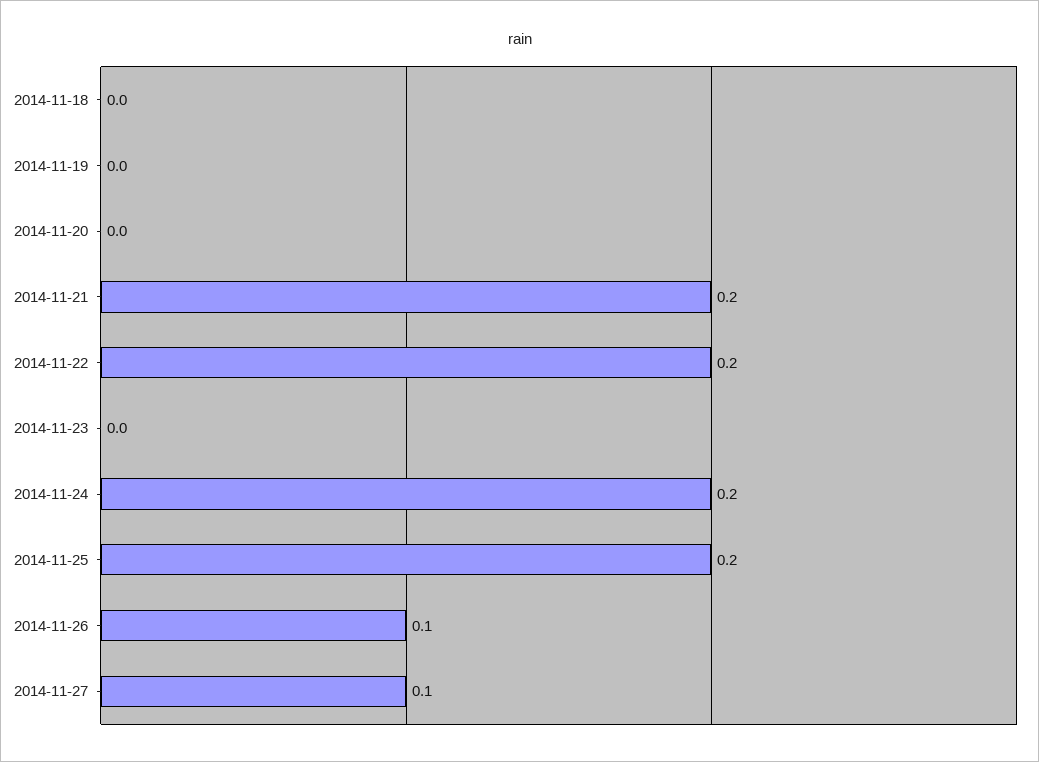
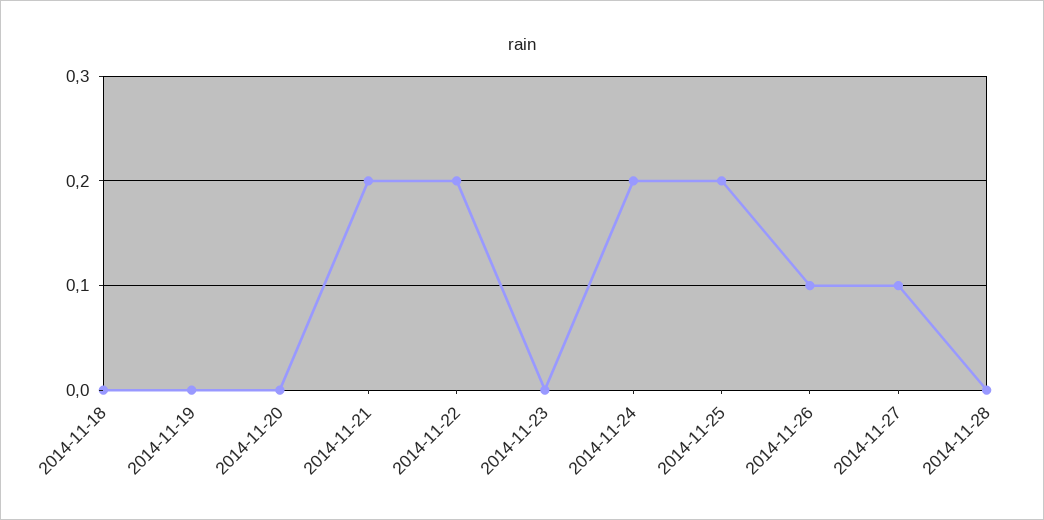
2014-11-28: none -> 0

